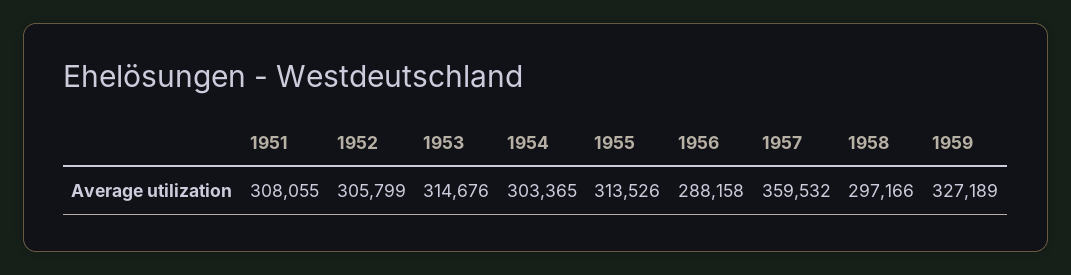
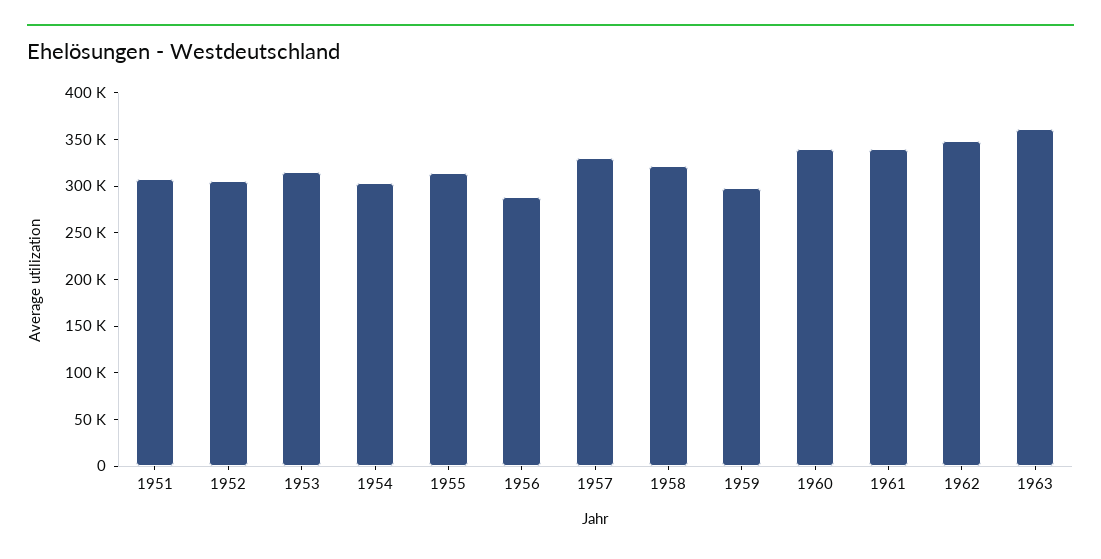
1957: 359532 -> 330000
1958: 297166 -> 320000
1959: 327189 -> 300000
1960: none -> 340000
1961: none -> 340000
1962: none -> 350000
1963: none -> 360000

